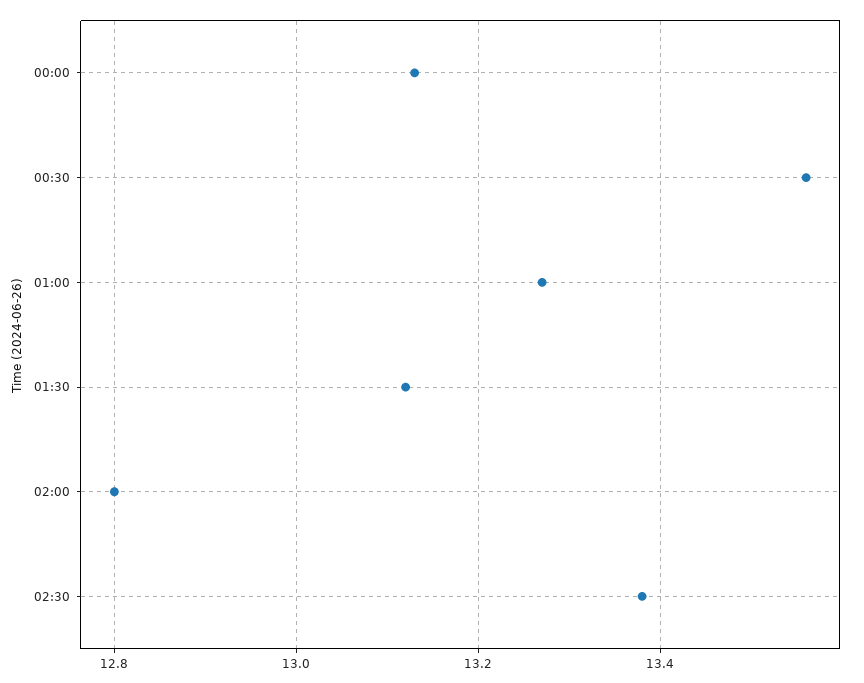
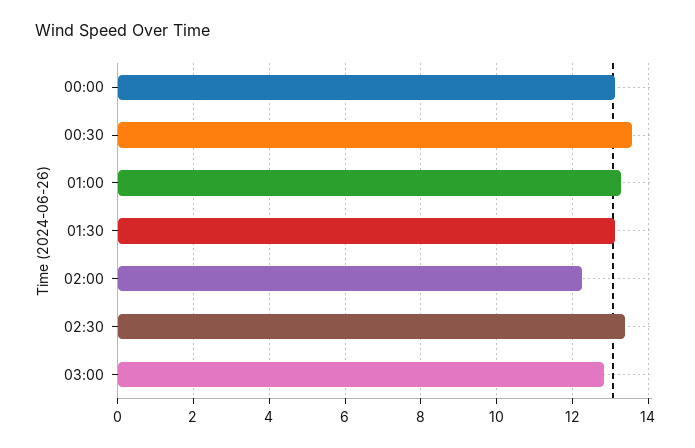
02:00: 12.8 -> 12.2
03:00: none -> 12.8

